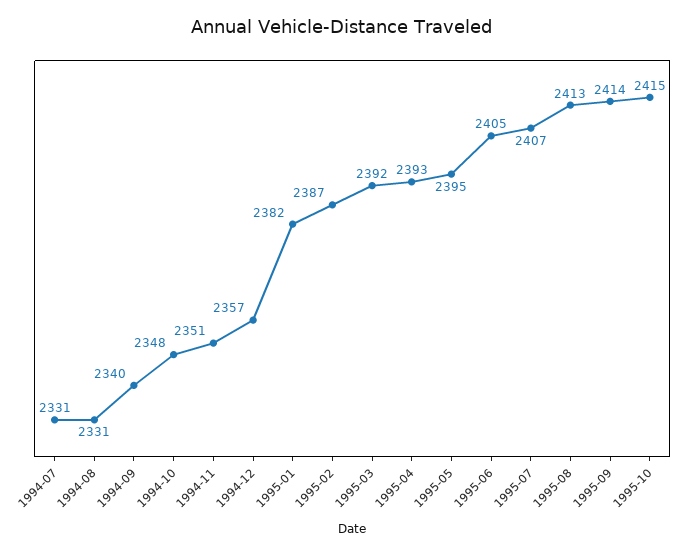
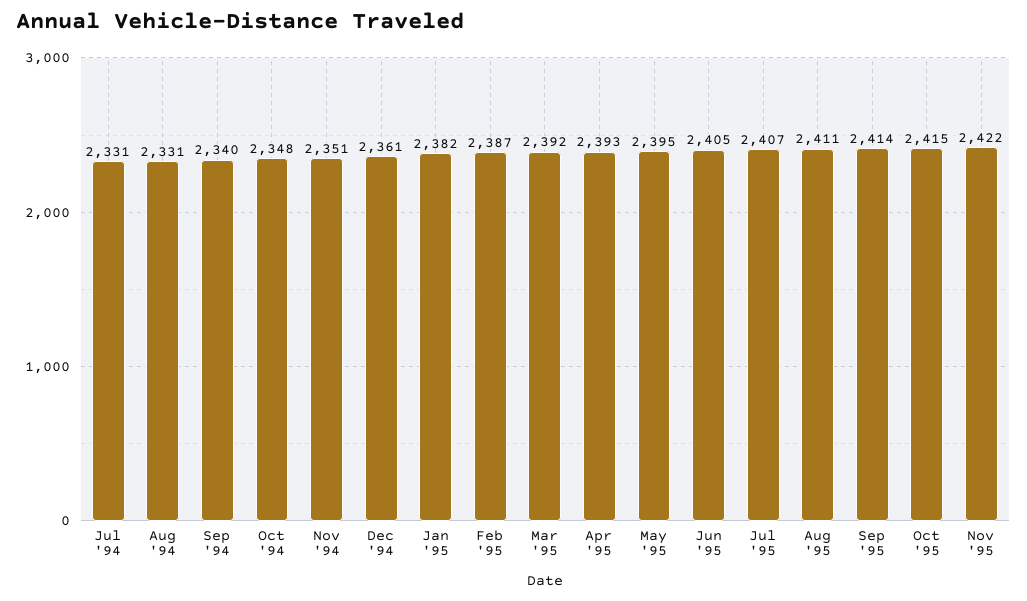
1994-12: 2357 -> 2361
1995-08: 2413 -> 2411
Nov '95: none -> 2422

